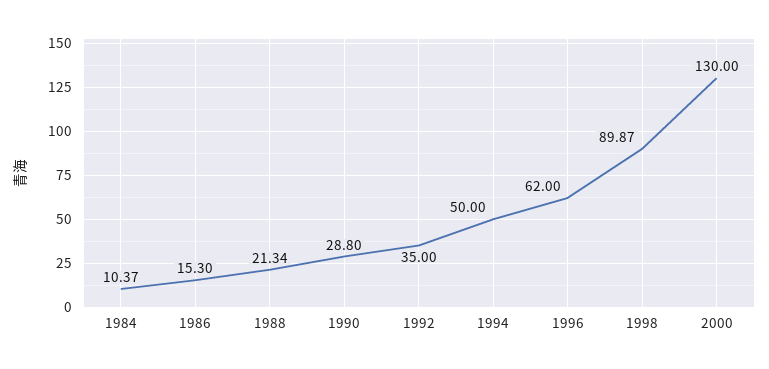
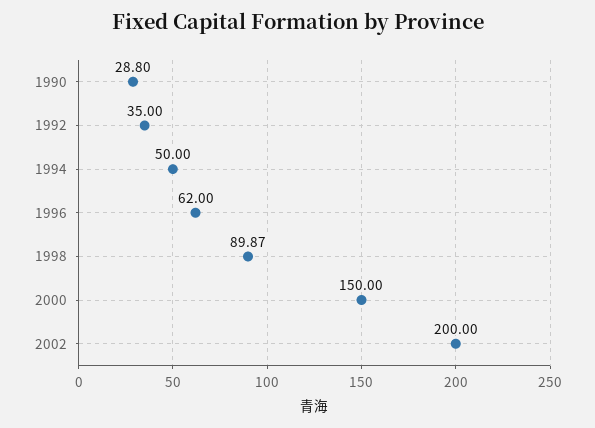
1984: 10.37 -> none
1986: 15.3 -> none
1988: 21.34 -> none
2000: 130 -> 150
2002: none -> 200

